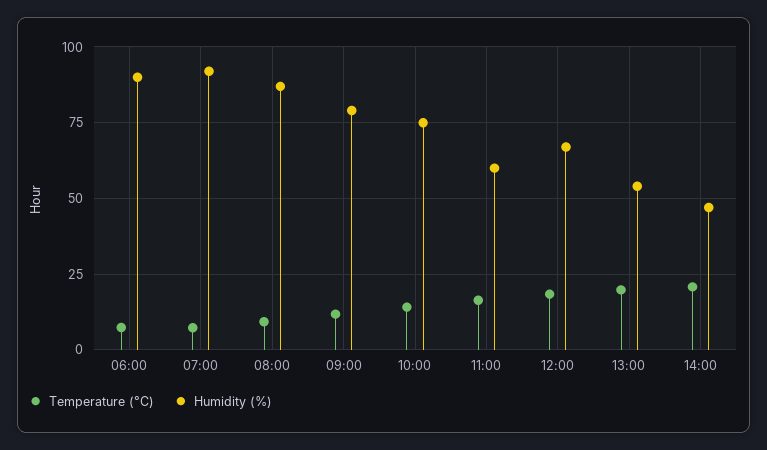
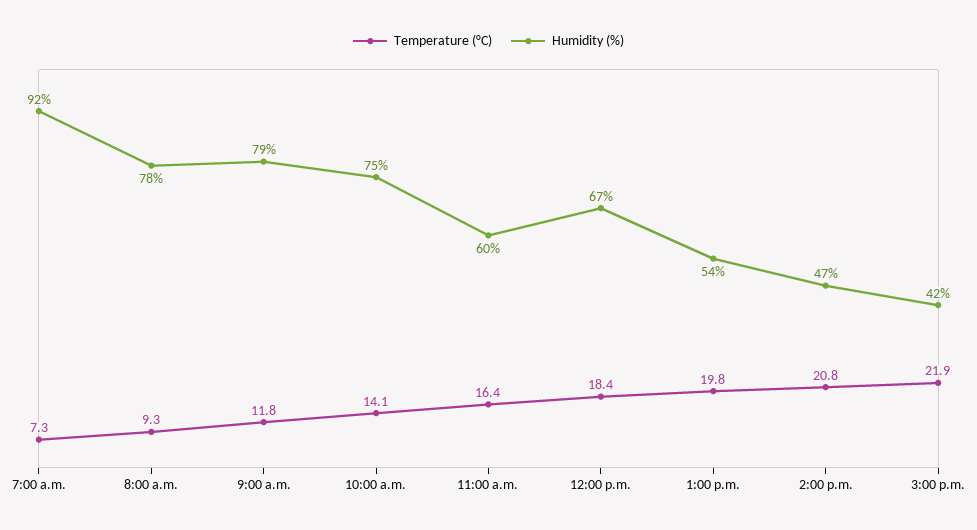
Temperature (°C), 06:00: 7.5 -> none
Humidity (%), 06:00: 90 -> none
Humidity (%), 08:00: 87.5 -> 78
Temperature (°C), 3:00 p.m.: none -> 21.9
Humidity (%), 3:00 p.m.: none -> 42

